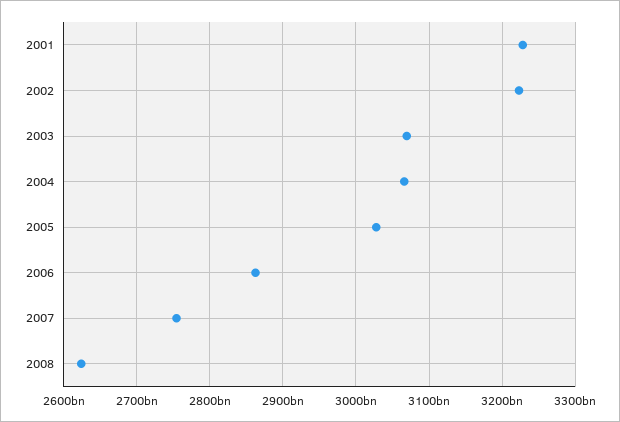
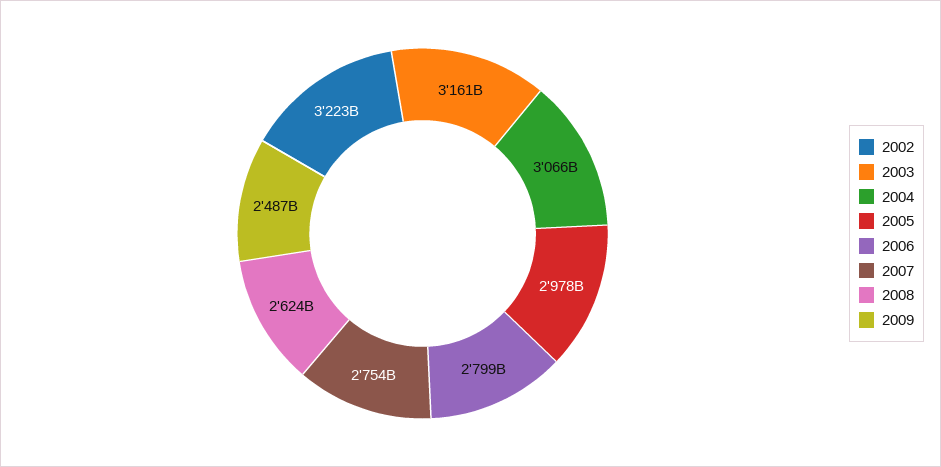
2001: 3230000000000 -> none
2003: 3070000000000 -> 3161000000000
2005: 3030000000000 -> 2978000000000
2006: 2860000000000 -> 2799000000000
2009: none -> 2487000000000

